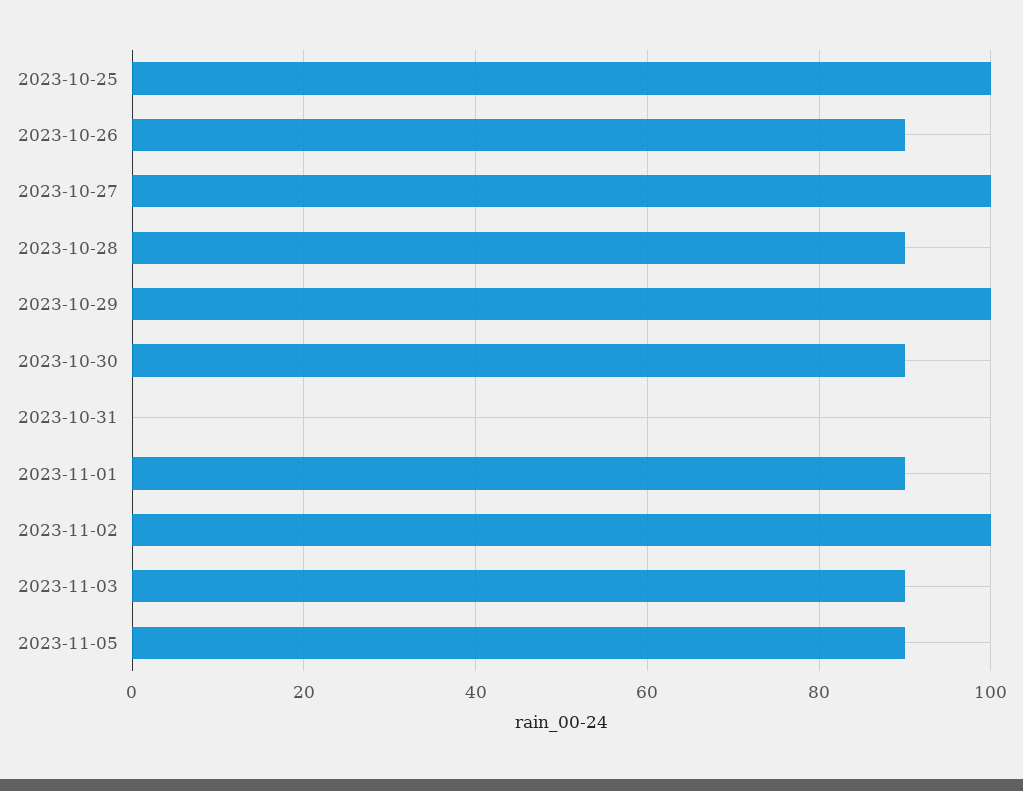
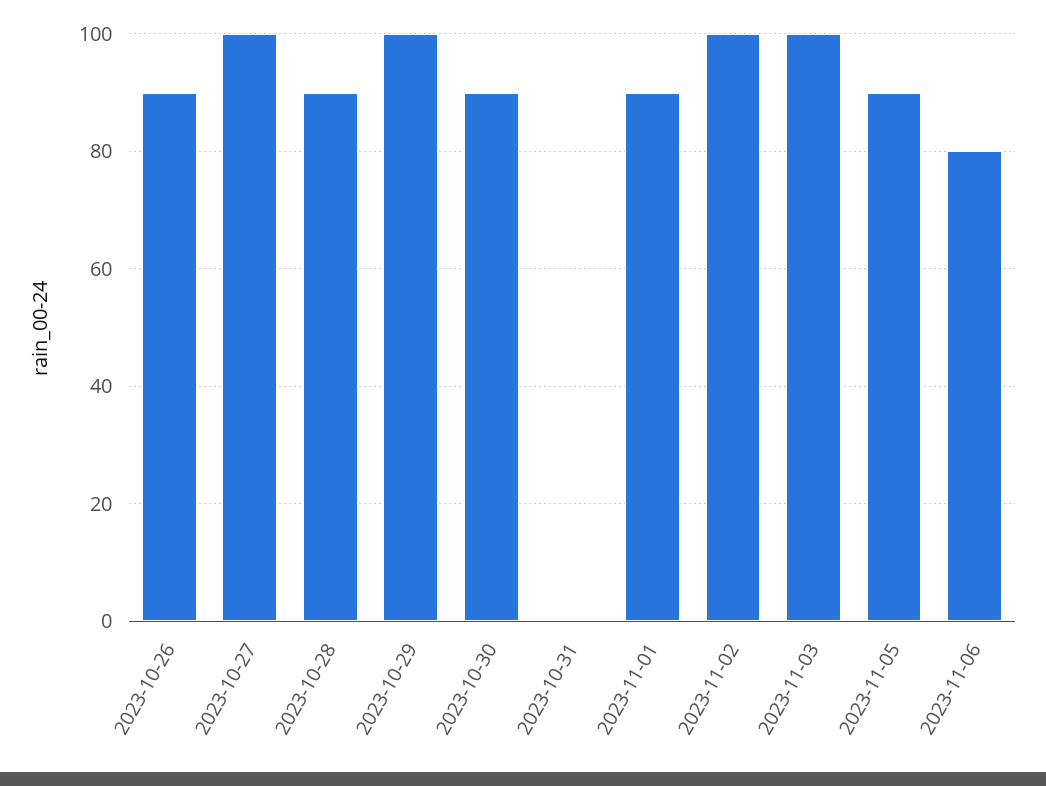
2023-10-25: 100 -> none
2023-11-03: 90 -> 100
2023-11-06: none -> 80

